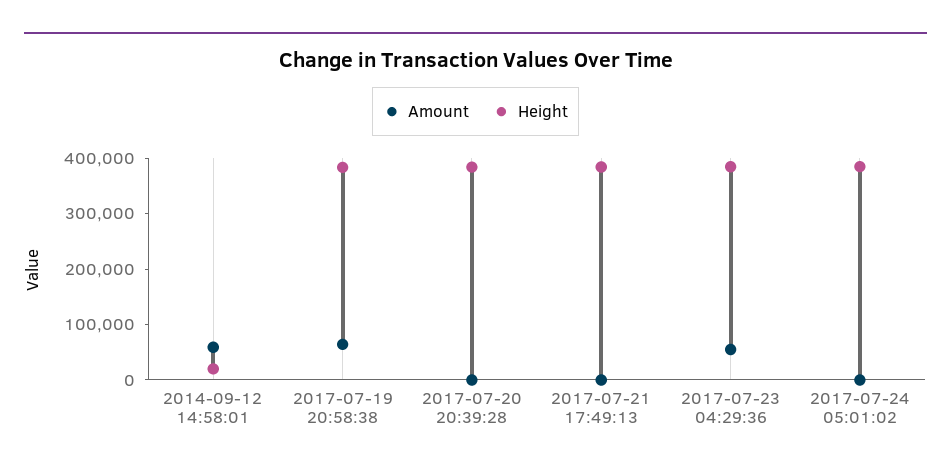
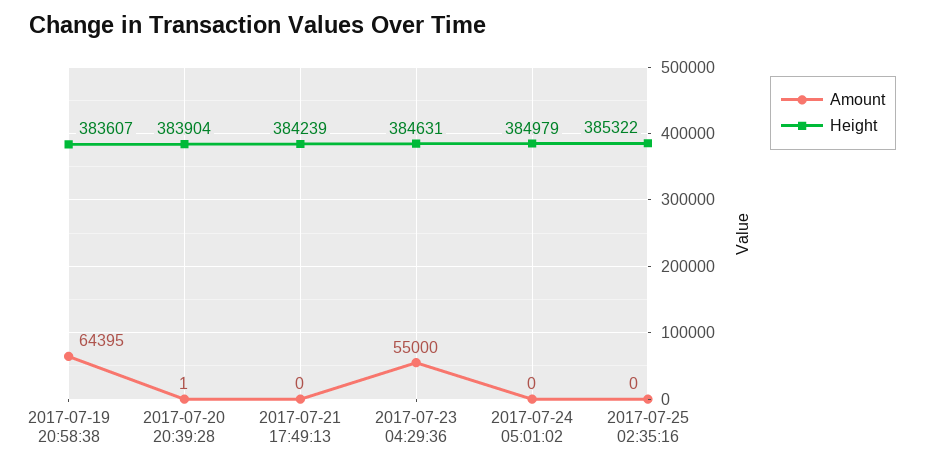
Amount, 2014-09-12 14:58:01: 60000 -> none
Height, 2014-09-12 14:58:01: 20000 -> none
Amount, 2017-07-25 02:35:16: none -> 0
Height, 2017-07-25 02:35:16: none -> 385322

